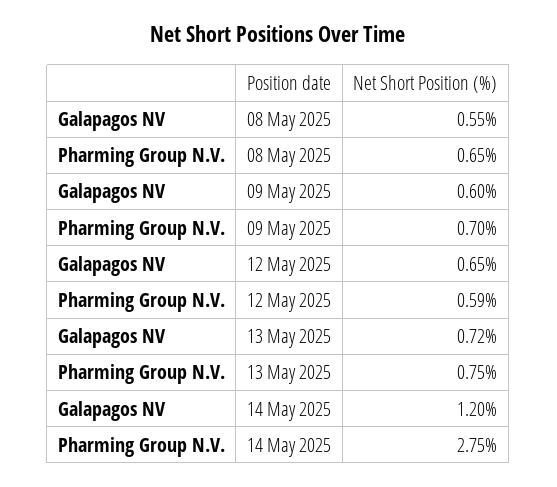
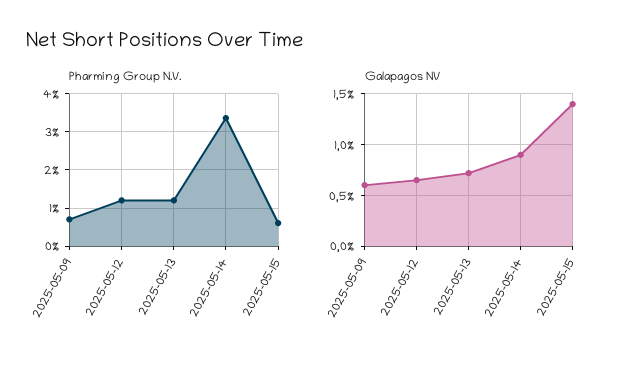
Galapagos NV, 08 May 2025: 0.55 -> none
Pharming Group N.V., 08 May 2025: 0.65 -> none
Pharming Group N.V., 12 May 2025: 0.59 -> 1.2
Pharming Group N.V., 13 May 2025: 0.75 -> 1.2
Galapagos NV, 14 May 2025: 1.2 -> 0.9
Pharming Group N.V., 14 May 2025: 2.75 -> 3.4
Pharming Group N.V., 2025-05-15: none -> 0.6
Galapagos NV, 2025-05-15: none -> 1.4

